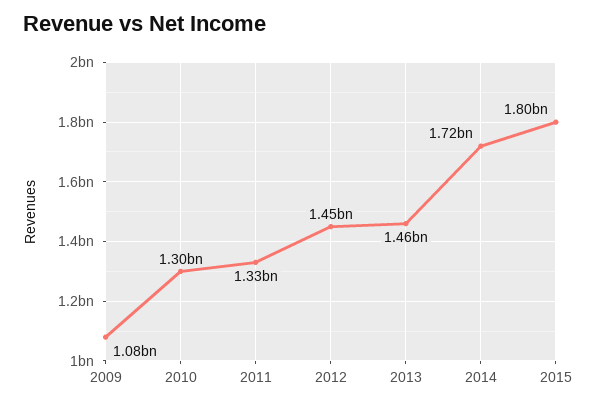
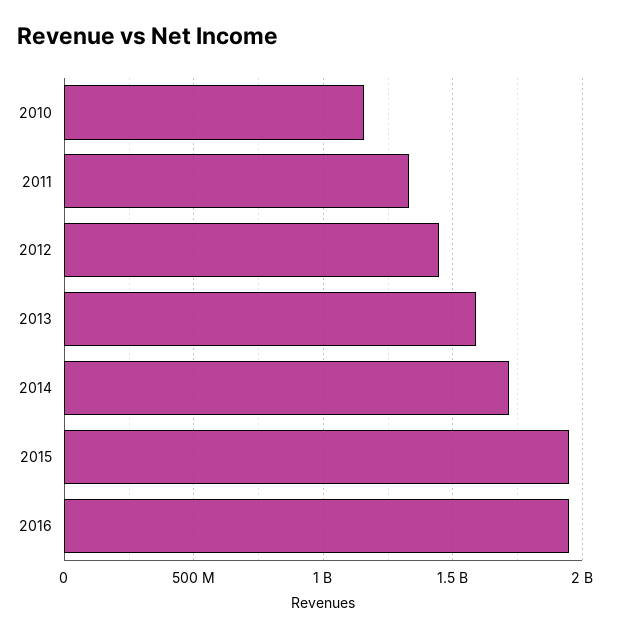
2009: 1080000000 -> none
2010: 1300000000 -> 1150000000
2013: 1460000000 -> 1600000000
2015: 1800000000 -> 1950000000
2016: none -> 1950000000

